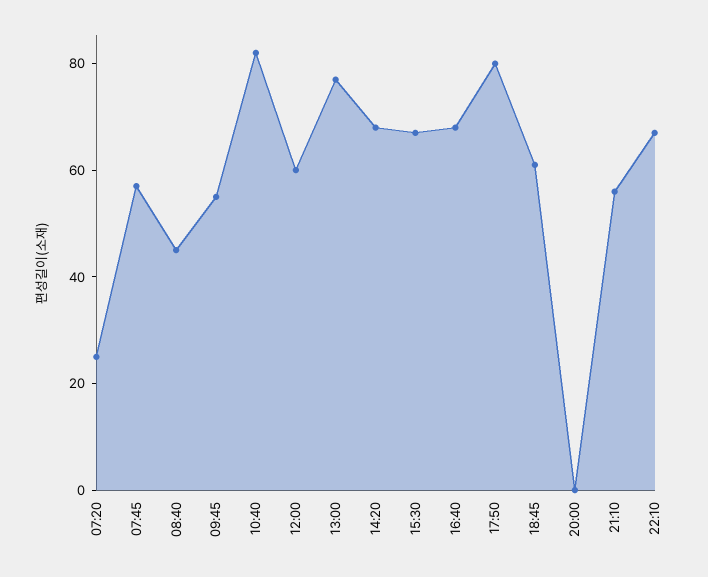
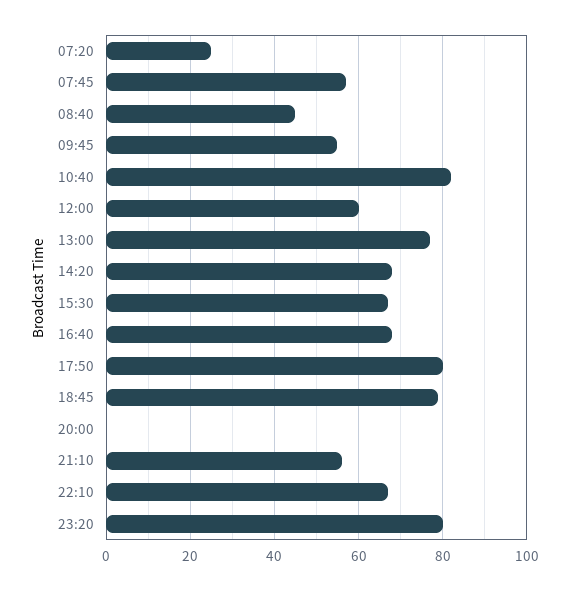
18:45: 60 -> 80
23:20: none -> 80

